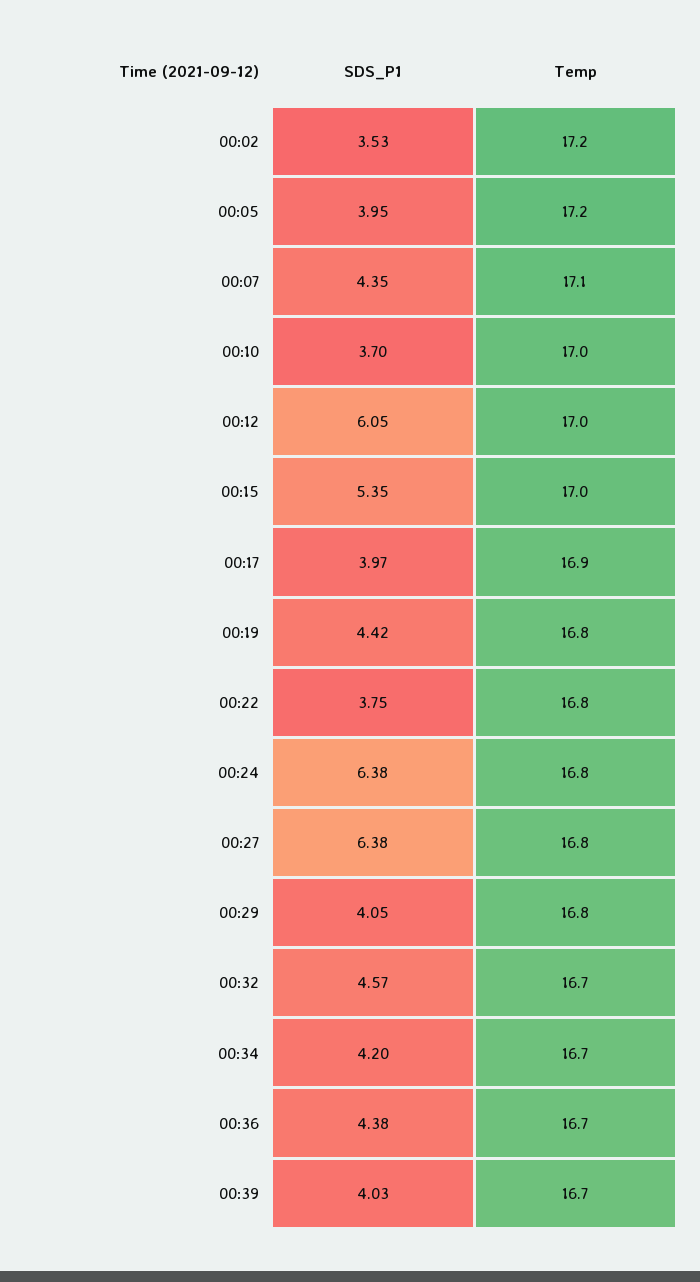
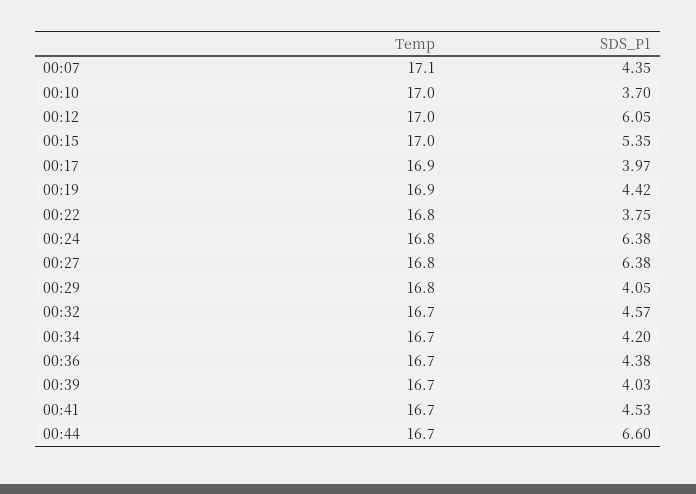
SDS_P1, 00:02: 3.53 -> none
Temp, 00:02: 17.2 -> none
SDS_P1, 00:05: 3.95 -> none
Temp, 00:05: 17.2 -> none
Temp, 00:19: 16.8 -> 16.9
Temp, 00:41: none -> 16.7
SDS_P1, 00:41: none -> 4.53
Temp, 00:44: none -> 16.7
SDS_P1, 00:44: none -> 6.6

